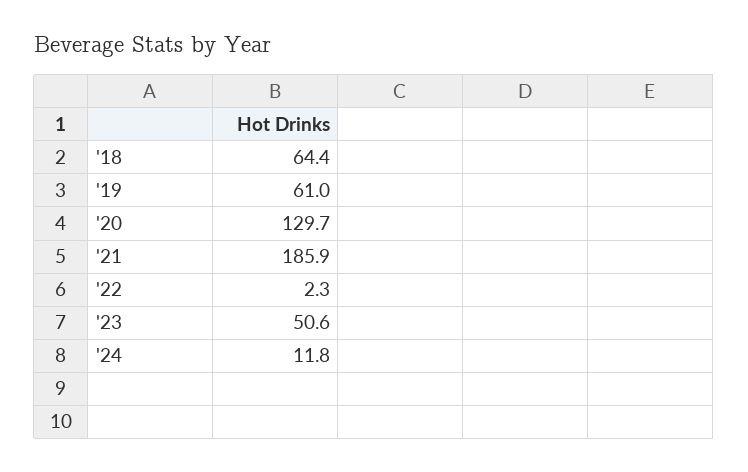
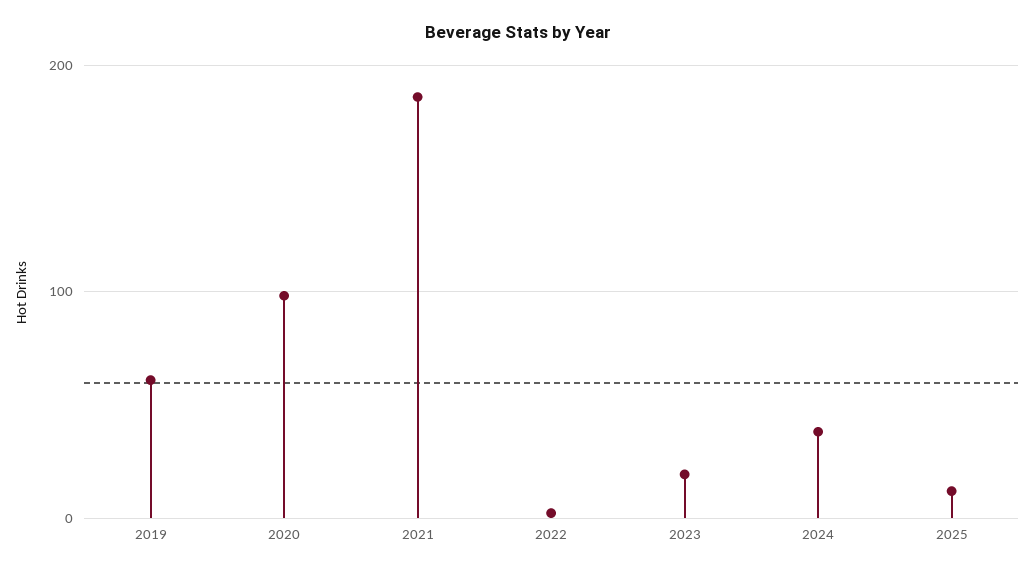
'18: 64.4 -> none
'20: 129.7 -> 100
'23: 50.6 -> 20
'24: 11.8 -> 40
2025: none -> 10

